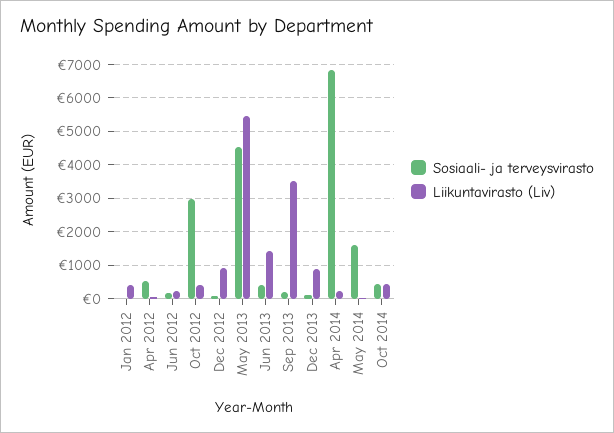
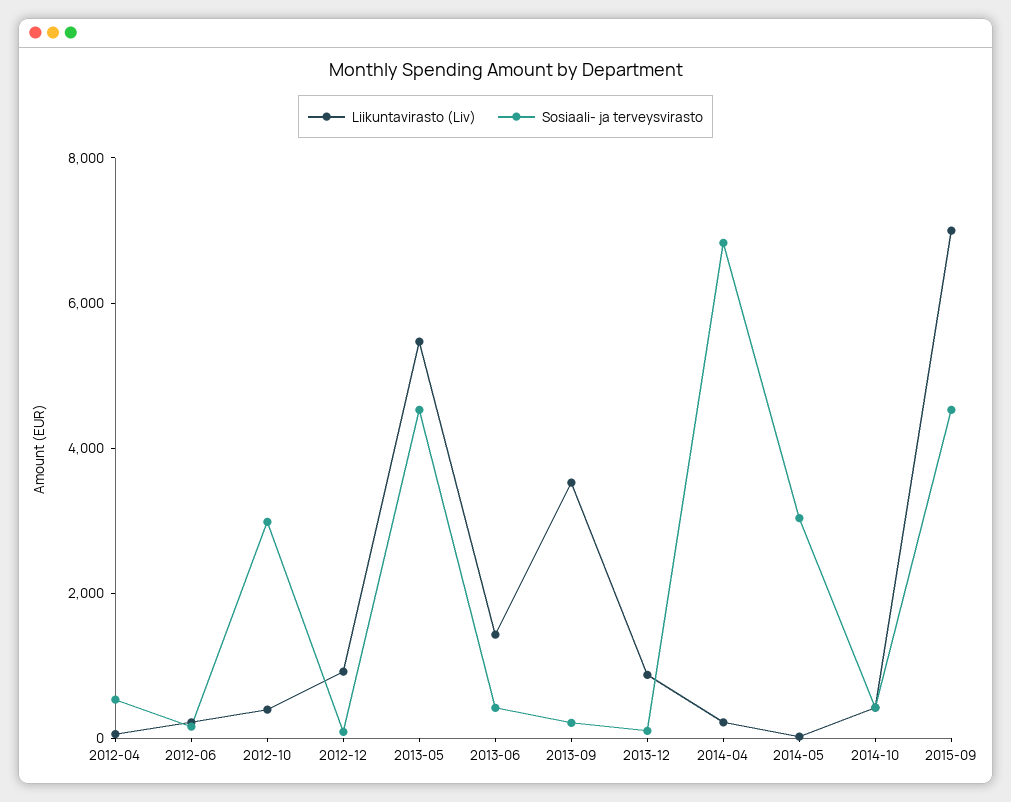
Sosiaali- ja terveysvirasto, Jan 2012: 0 -> none
Liikuntavirasto (Liv), Jan 2012: 400 -> none
Sosiaali- ja terveysvirasto, May 2014: 1600 -> 3000
Liikuntavirasto (Liv), 2015-09: none -> 7000
Sosiaali- ja terveysvirasto, 2015-09: none -> 4500

